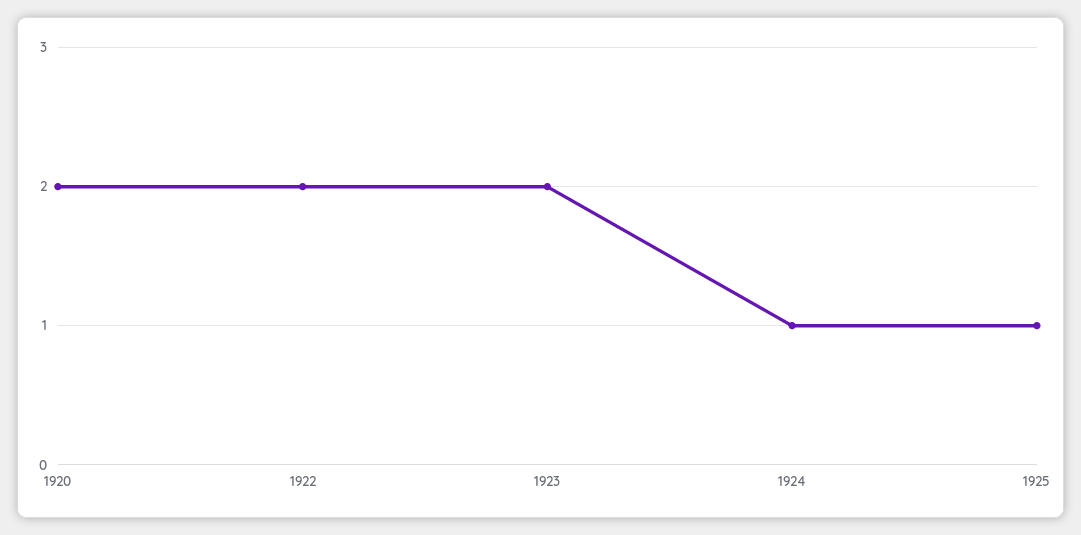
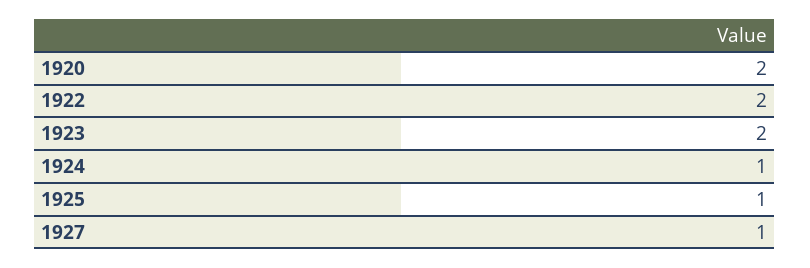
1927: none -> 1

